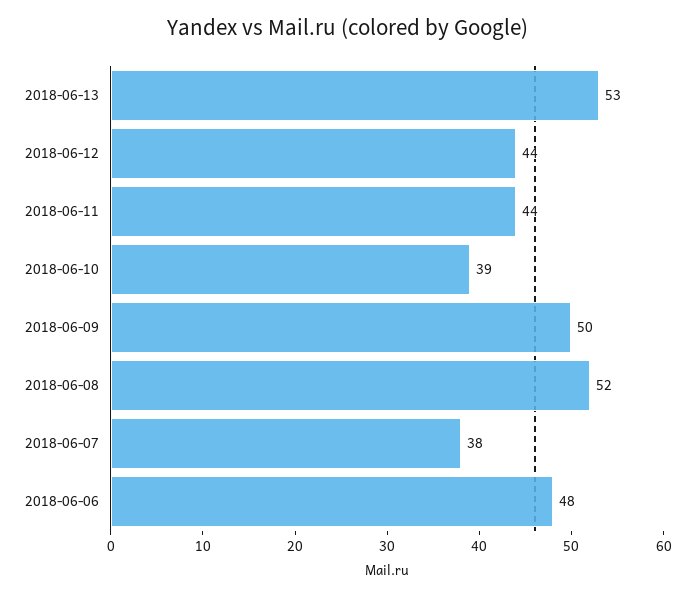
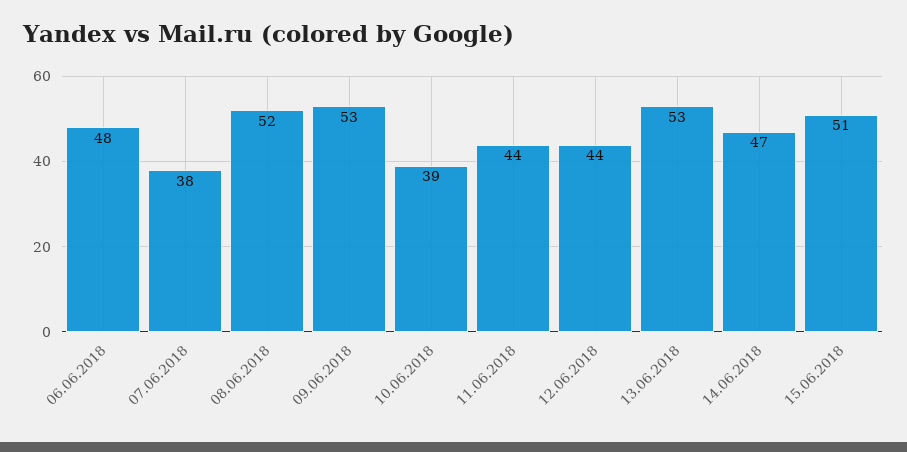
2018-06-09: 50 -> 53
14.06.2018: none -> 47
15.06.2018: none -> 51

